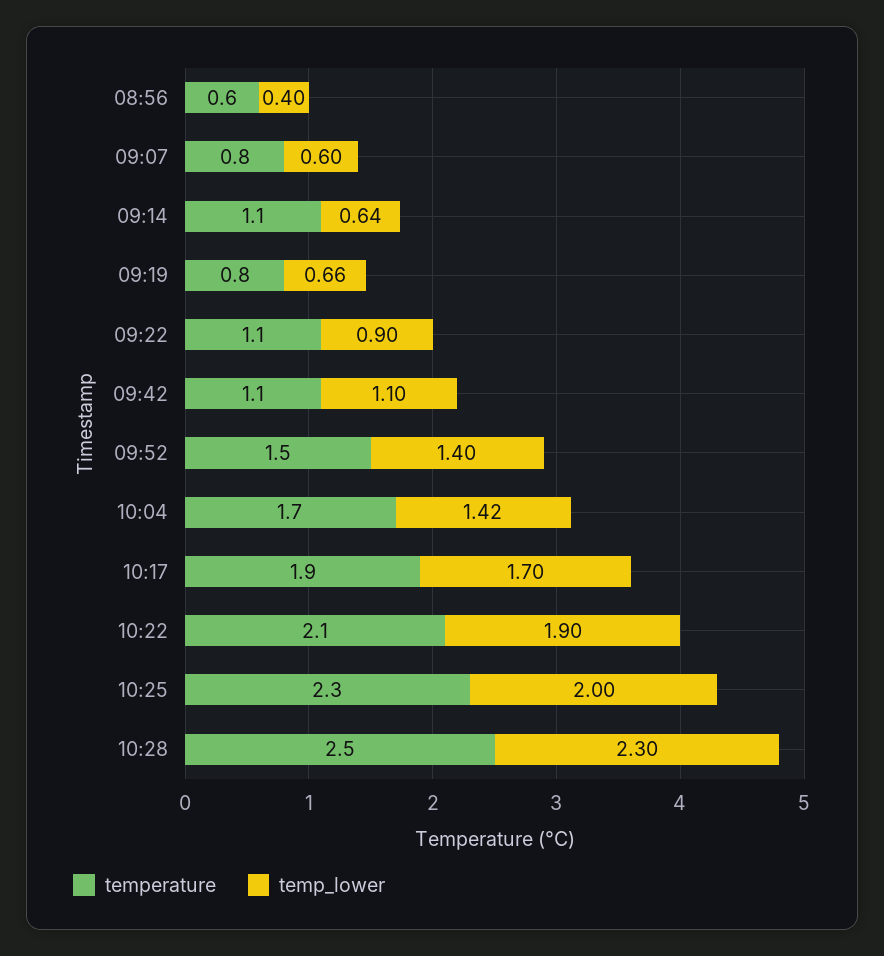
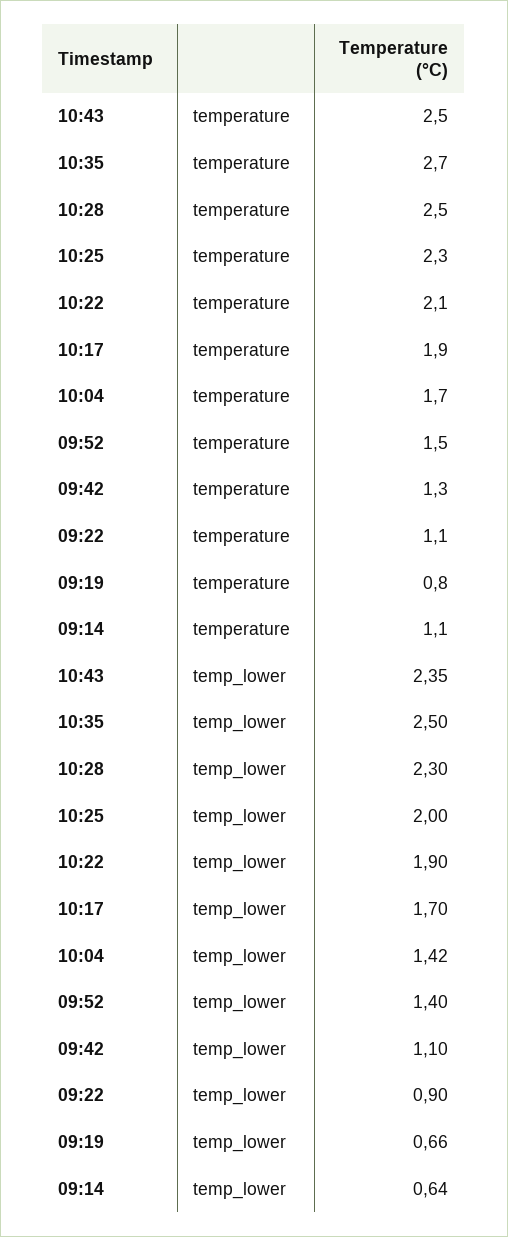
temperature, 08:56: 0.6 -> none
temp_lower, 08:56: 0.4 -> none
temperature, 09:07: 0.8 -> none
temp_lower, 09:07: 0.6 -> none
temperature, 09:42: 1.1 -> 1.3
temperature, 10:43: none -> 2.5
temperature, 10:35: none -> 2.7
temp_lower, 10:43: none -> 2.35
temp_lower, 10:35: none -> 2.5

